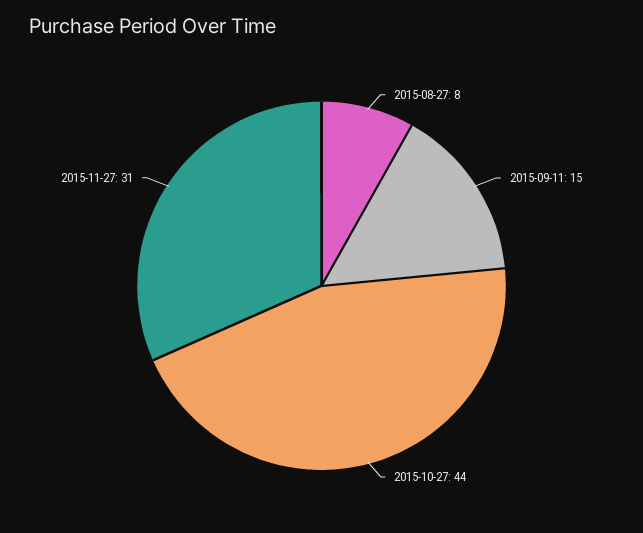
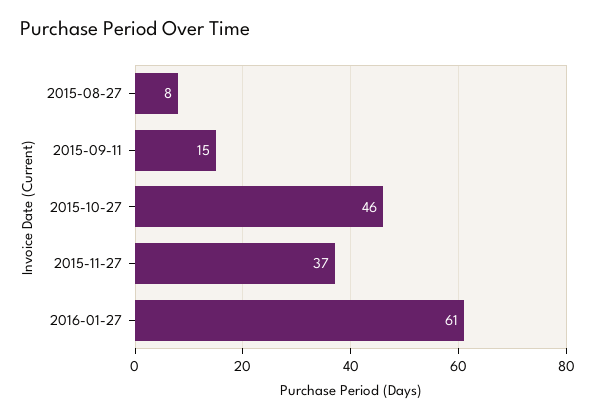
2015-10-27: 44 -> 46
2015-11-27: 31 -> 37
2016-01-27: none -> 61

